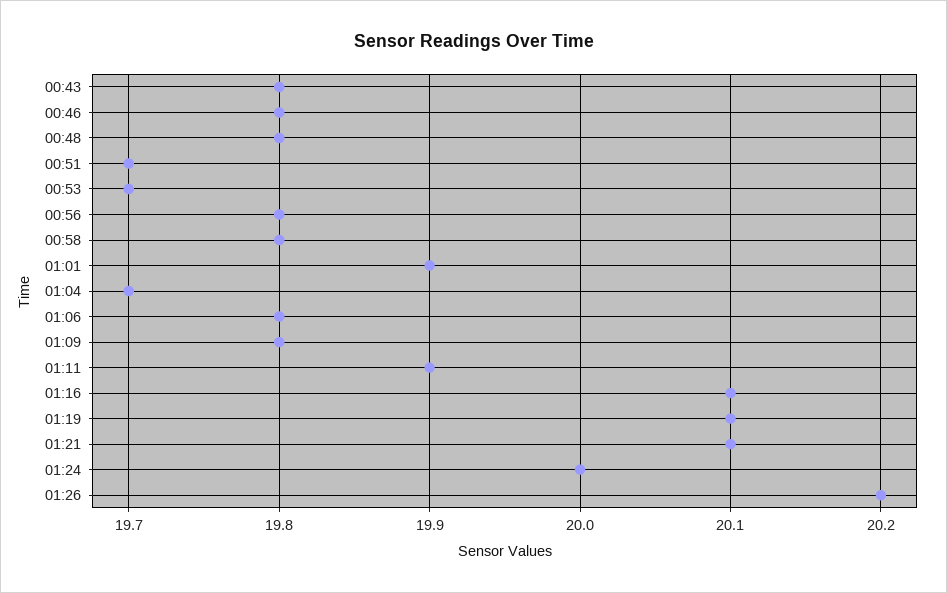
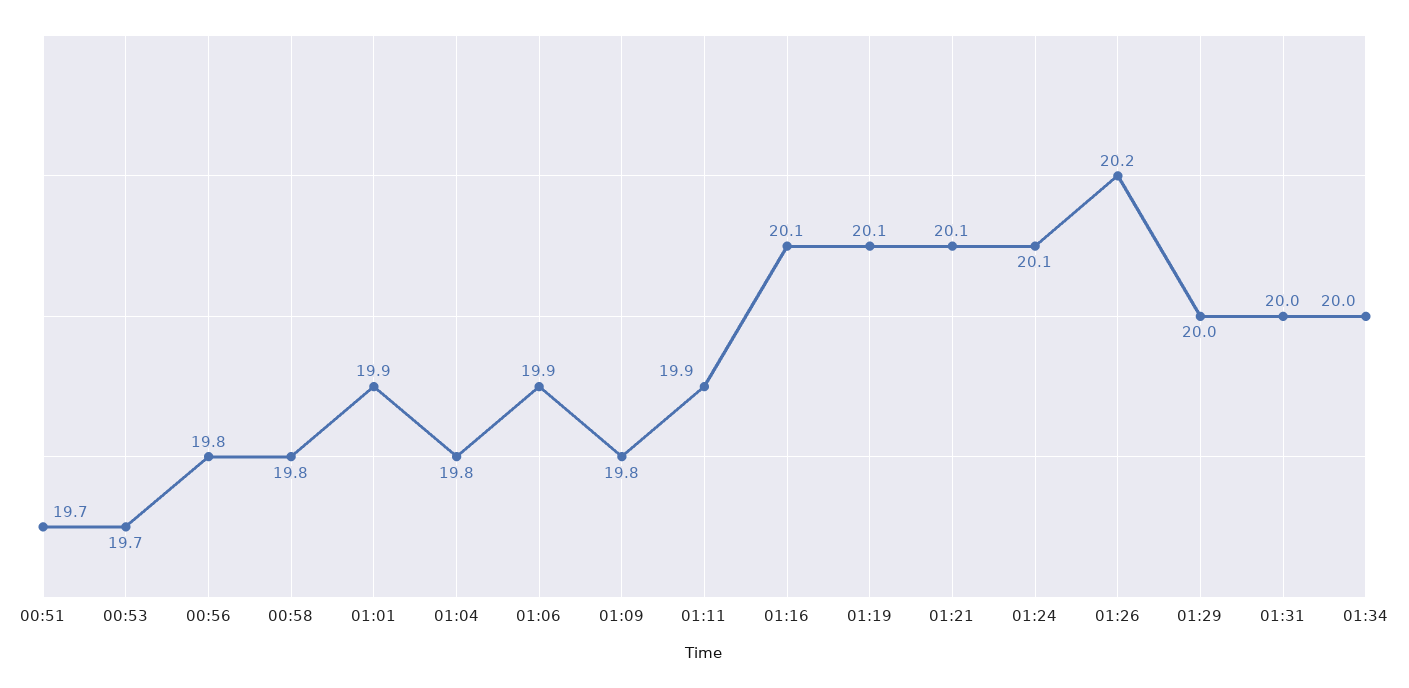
00:43: 19.8 -> none
00:46: 19.8 -> none
00:48: 19.8 -> none
01:04: 19.7 -> 19.8
01:06: 19.8 -> 19.9
01:24: 20 -> 20.1
01:29: none -> 20
01:31: none -> 20
01:34: none -> 20

